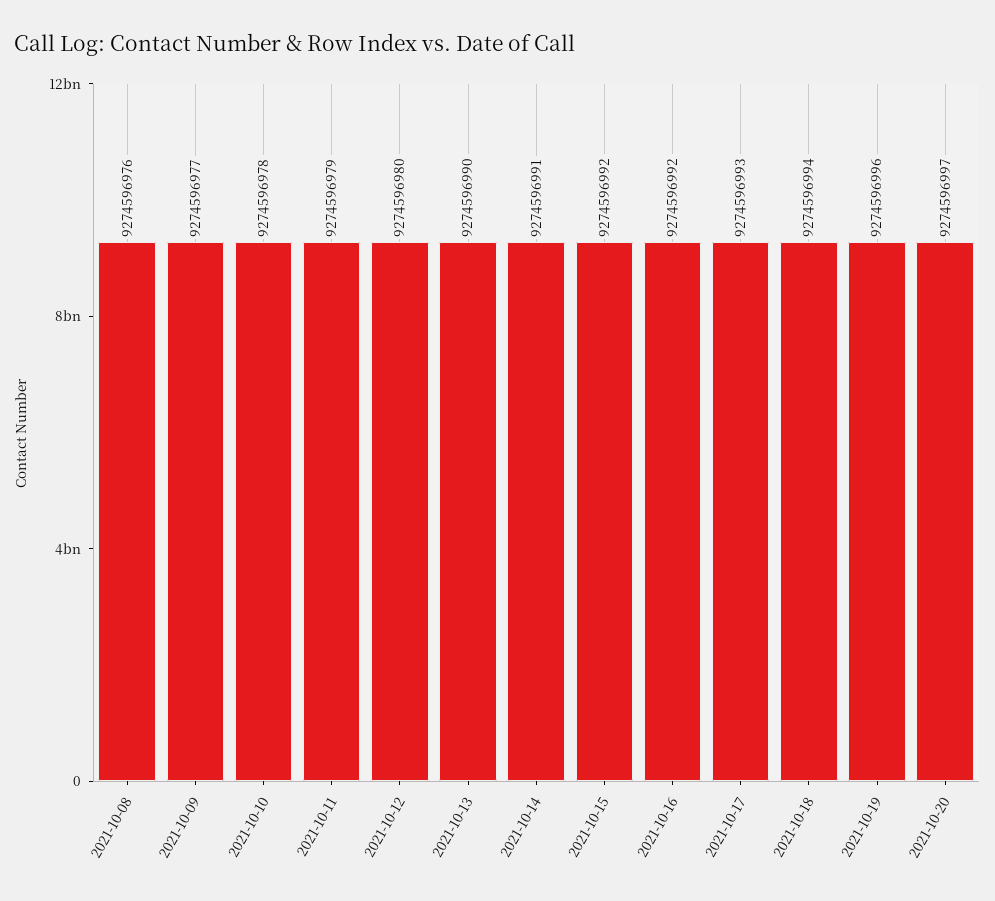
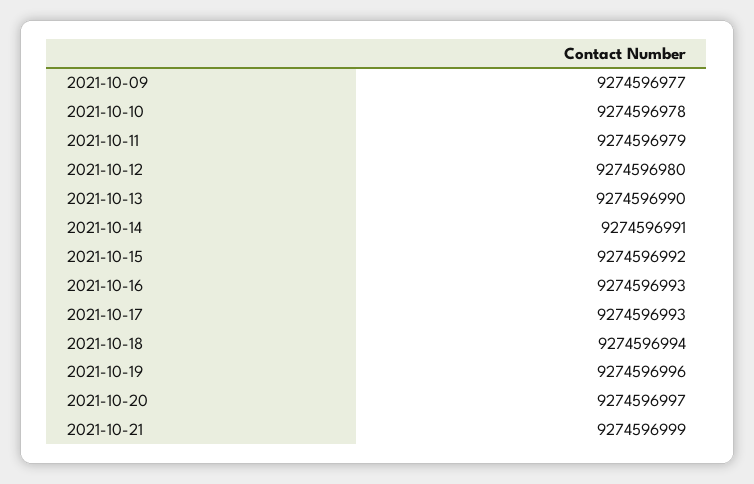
2021-10-08: 9274596976 -> none
2021-10-16: 9274596992 -> 9274596993
2021-10-21: none -> 9274596999

